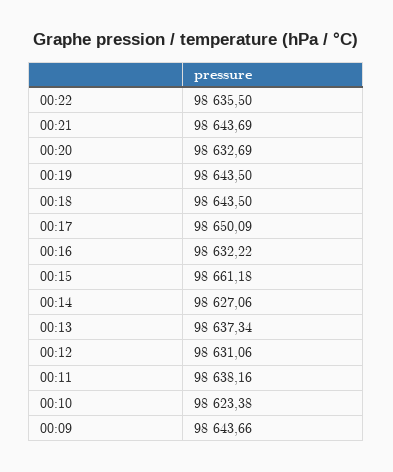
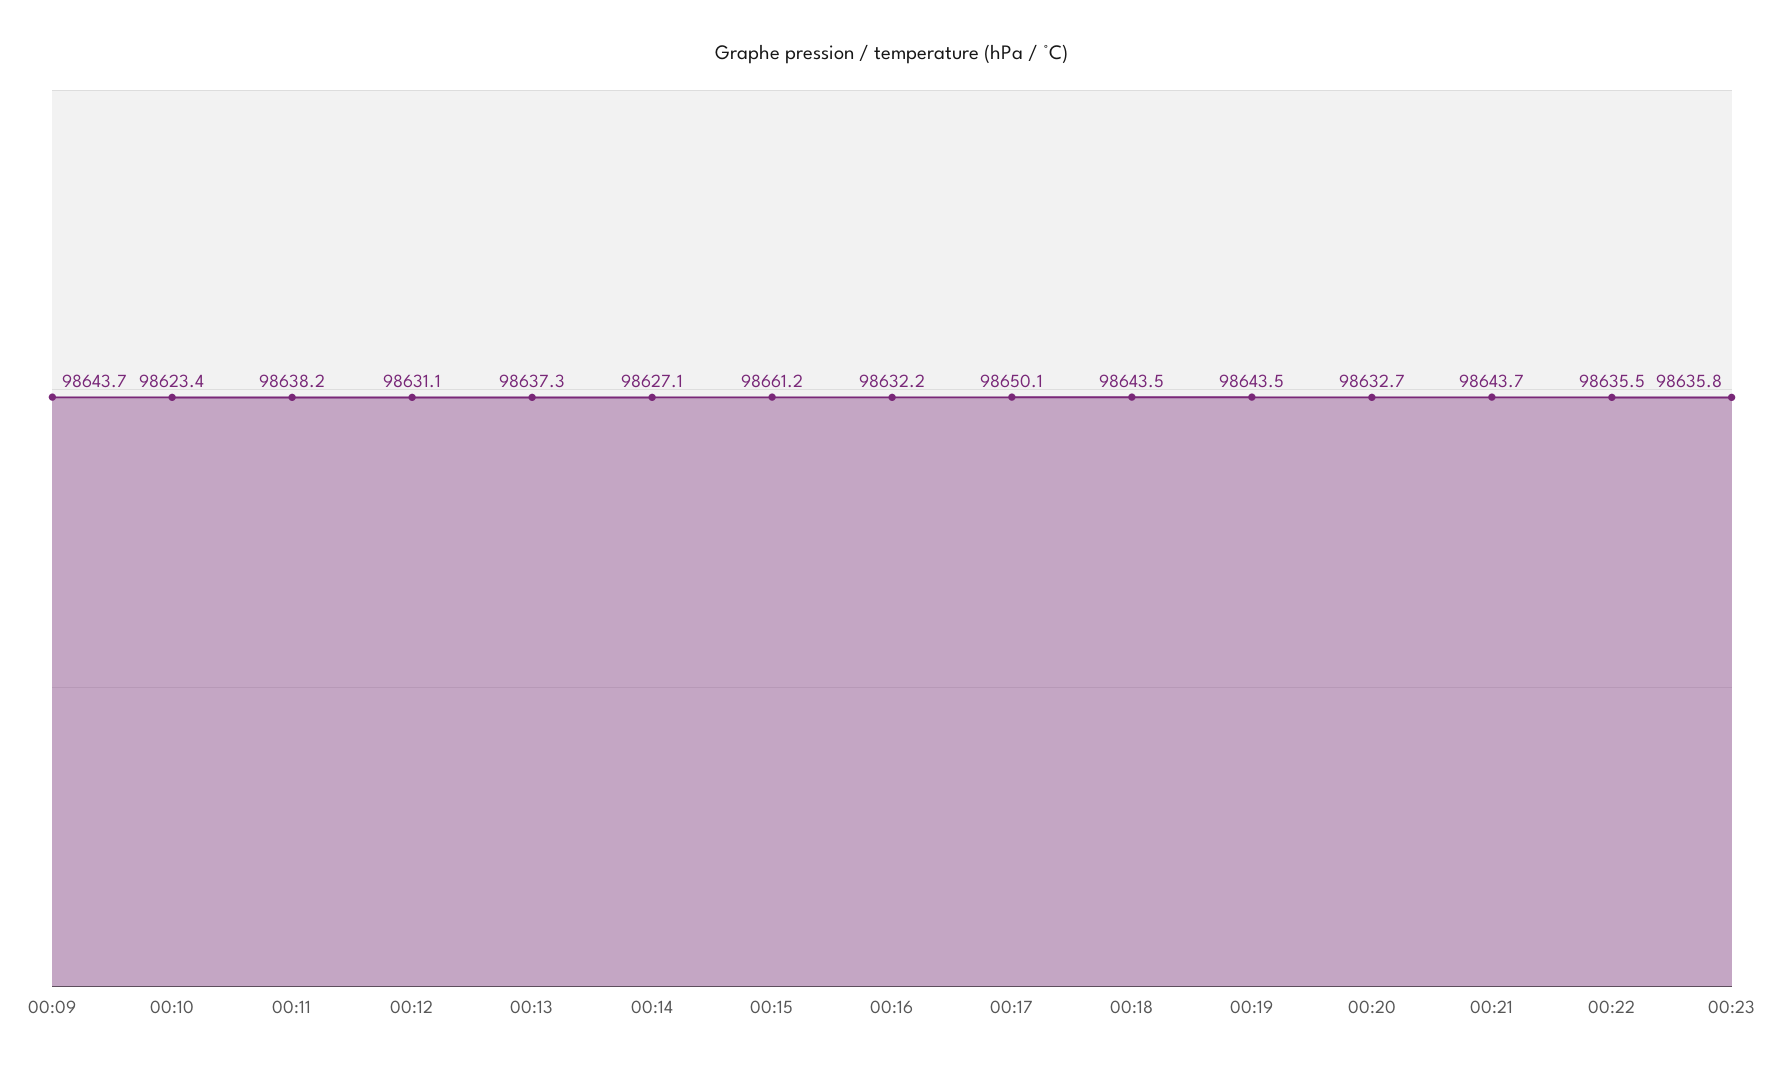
00:23: none -> 98635.8

